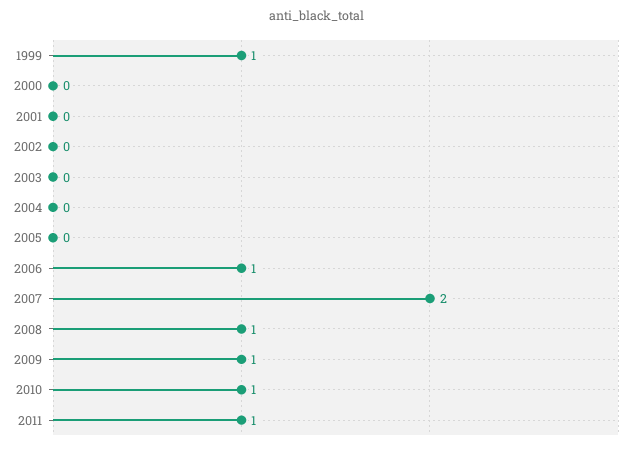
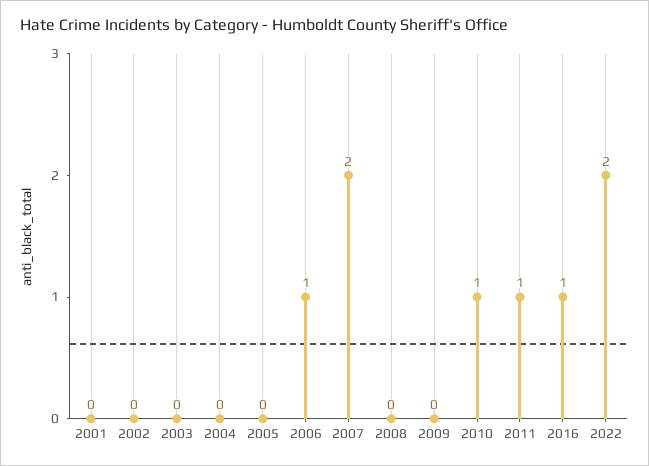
1999: 1 -> none
2000: 0 -> none
2008: 1 -> 0
2009: 1 -> 0
2016: none -> 1
2022: none -> 2

